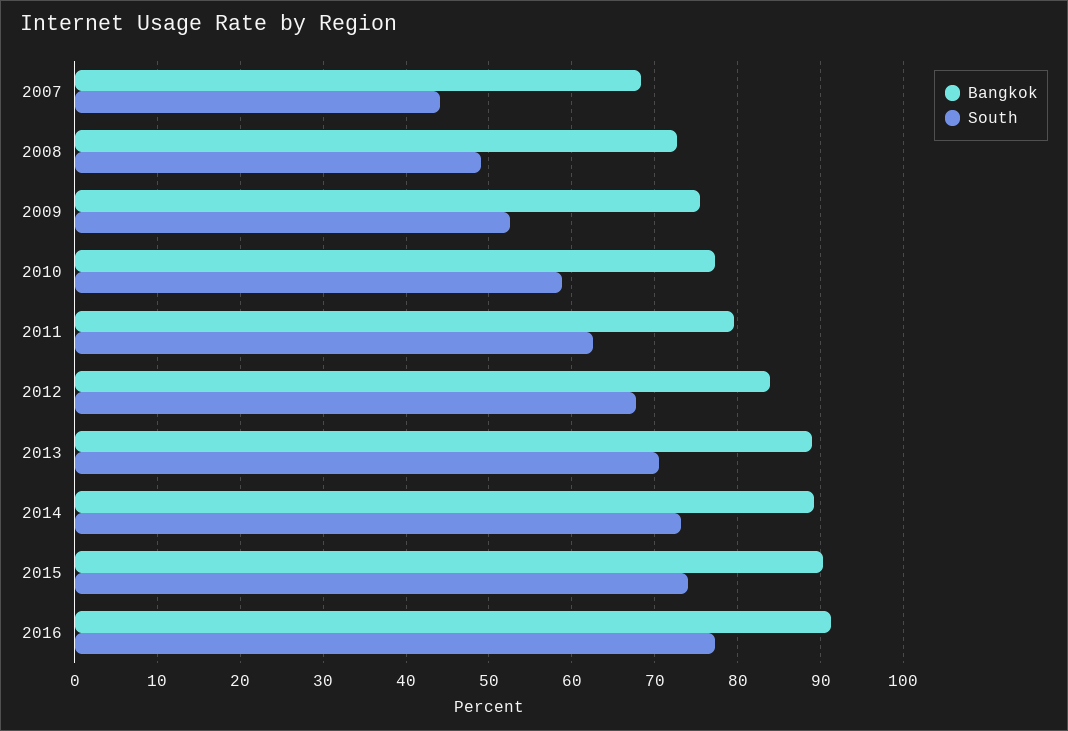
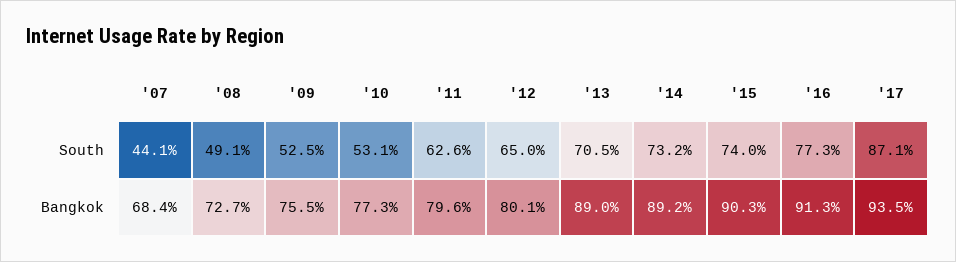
South, 2010: 59 -> 53.1
Bangkok, 2012: 84 -> 80.1
South, 2012: 68 -> 65
South, '17: none -> 87.1
Bangkok, '17: none -> 93.5

